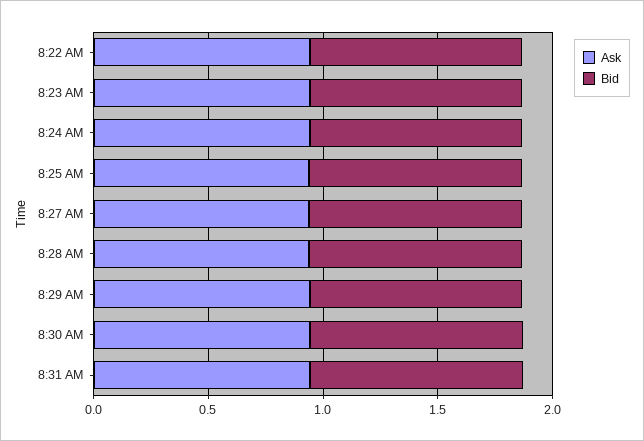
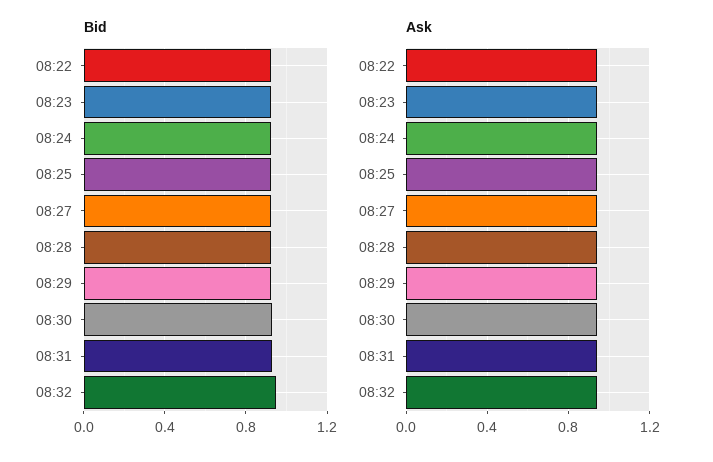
Bid, 08:32: none -> 0.95
Ask, 08:32: none -> 0.95

